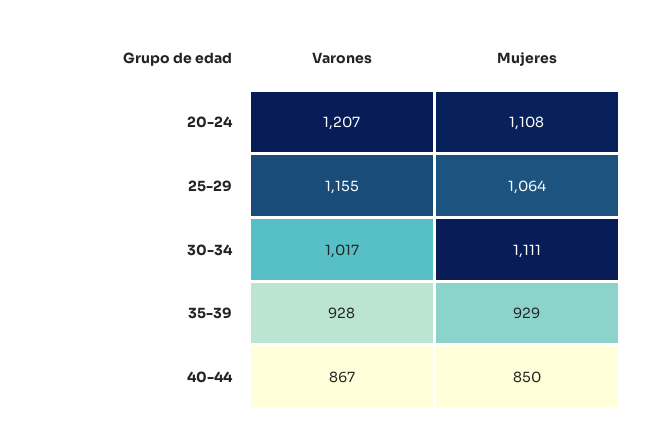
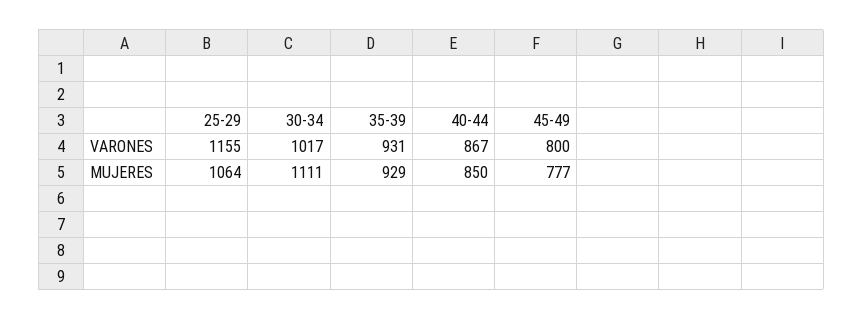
Varones, 20-24: 1207 -> none
Mujeres, 20-24: 1108 -> none
Varones, 35-39: 928 -> 931
Varones, 45-49: none -> 800
Mujeres, 45-49: none -> 777

